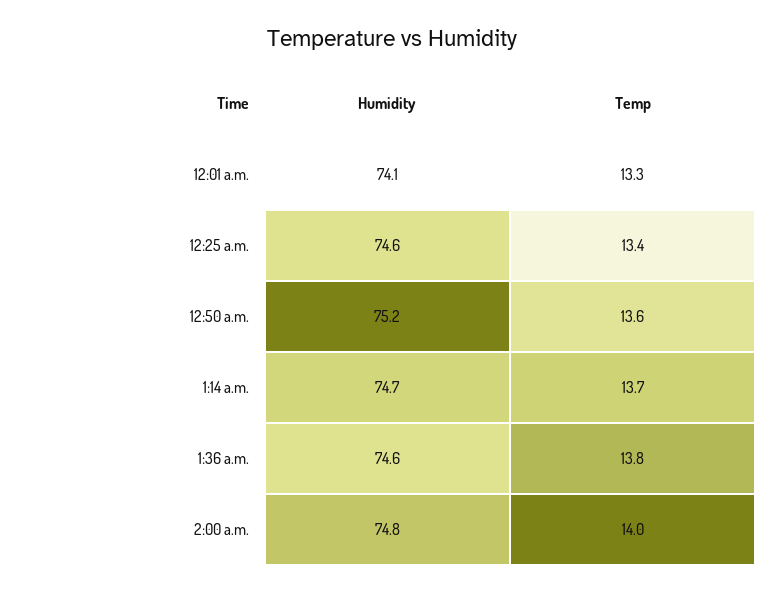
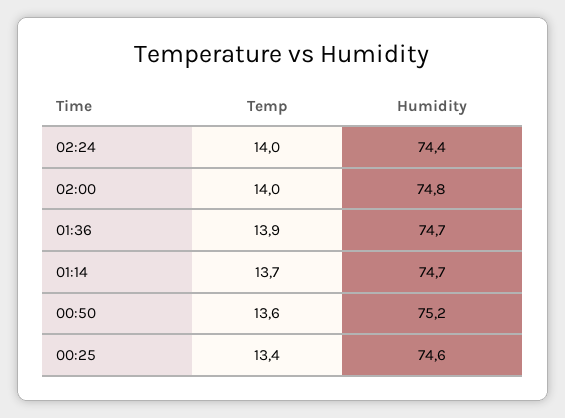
Humidity, 12:01 a.m.: 74.1 -> none
Temp, 12:01 a.m.: 13.3 -> none
Humidity, 1:36 a.m.: 74.6 -> 74.7
Temp, 1:36 a.m.: 13.8 -> 13.9
Temp, 02:24: none -> 14
Humidity, 02:24: none -> 74.4

